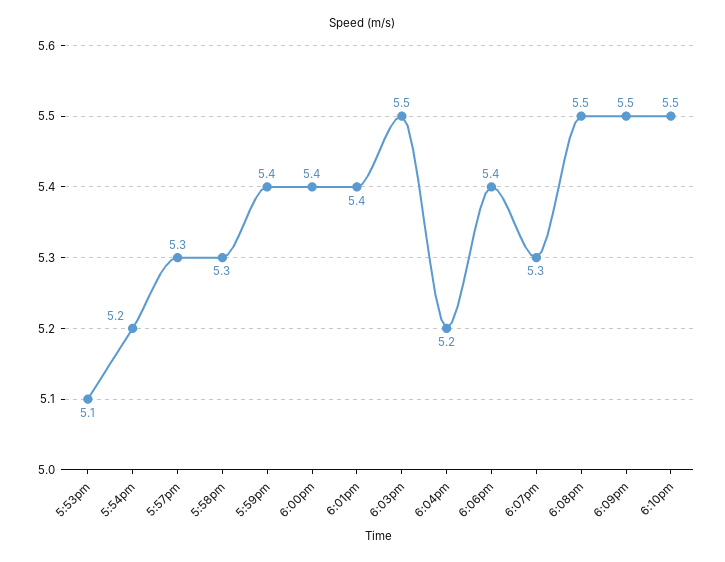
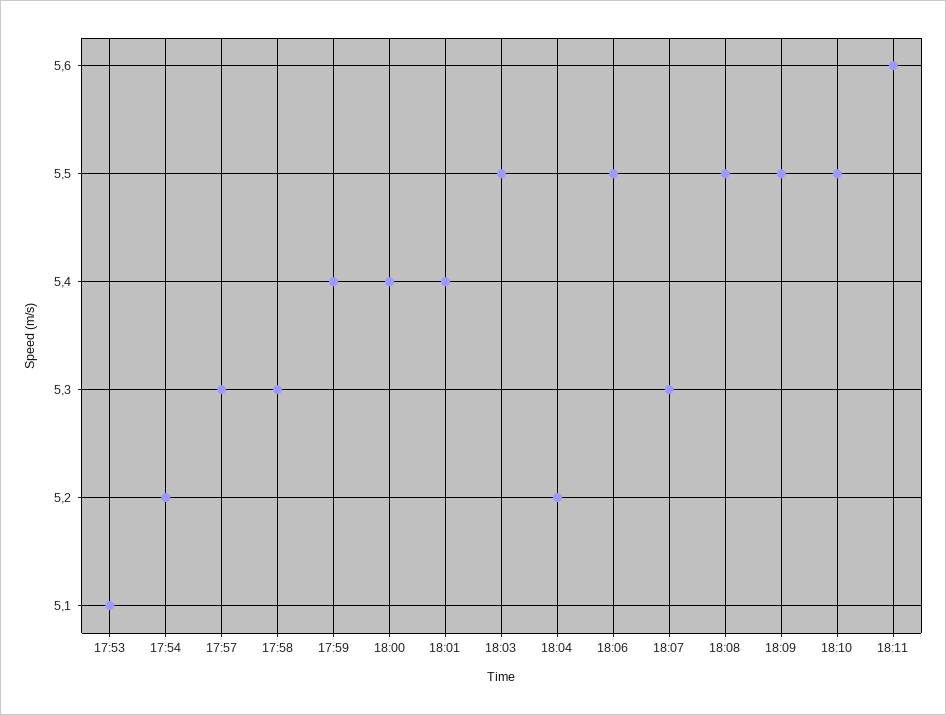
6:06pm: 5.4 -> 5.5
18:11: none -> 5.6

